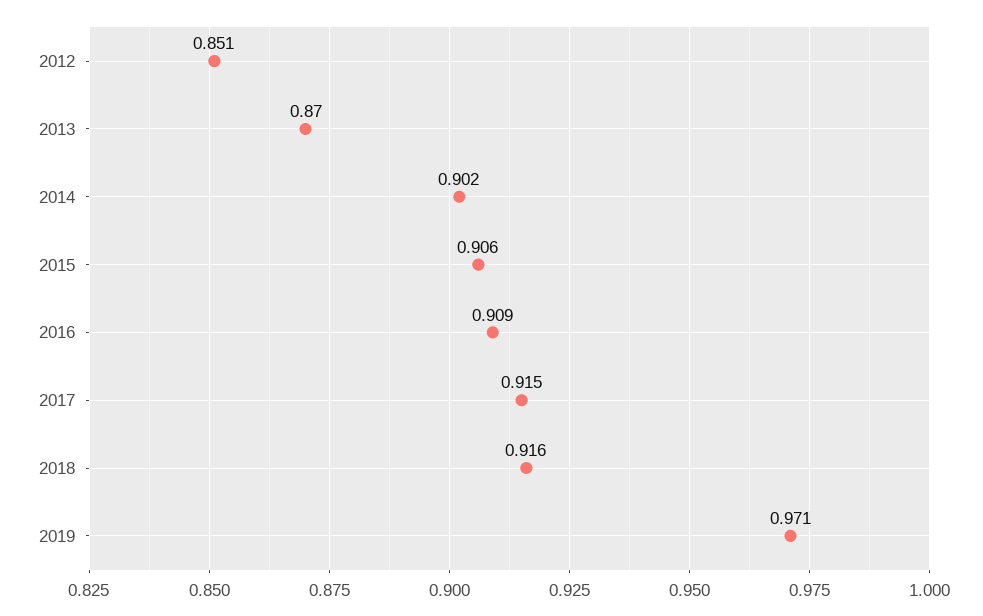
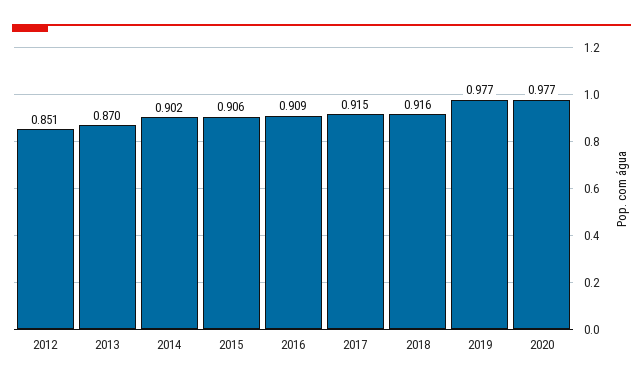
2019: 0.971 -> 0.977
2020: none -> 0.977

